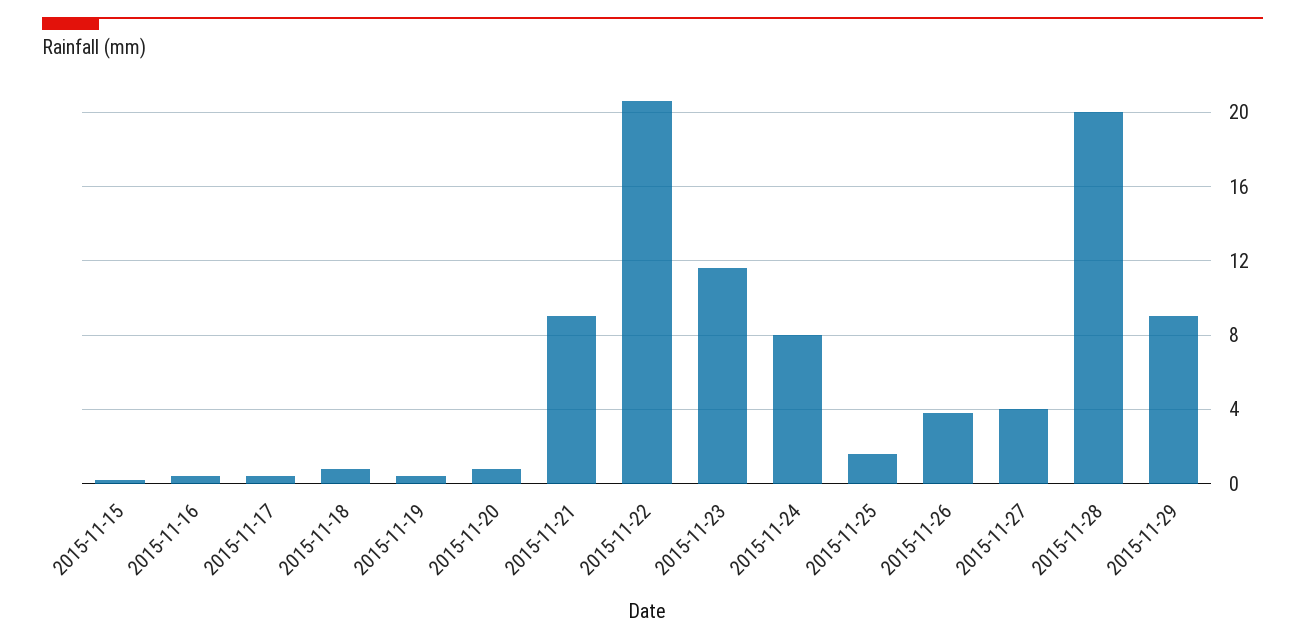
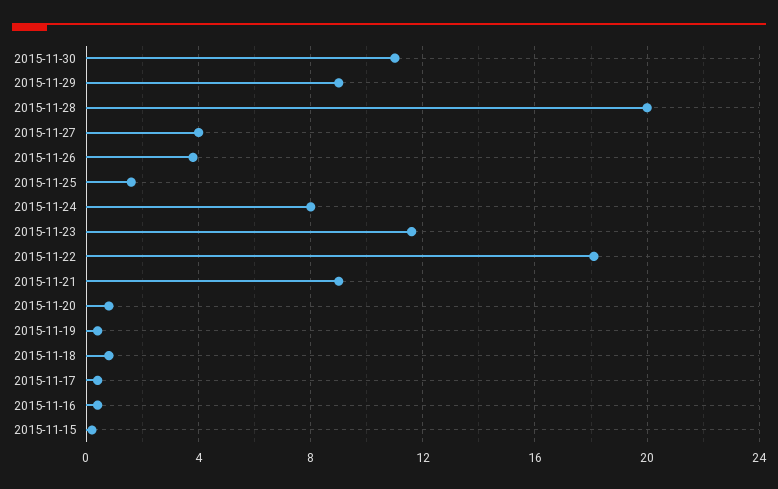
2015-11-22: 20.5 -> 18
2015-11-30: none -> 11

